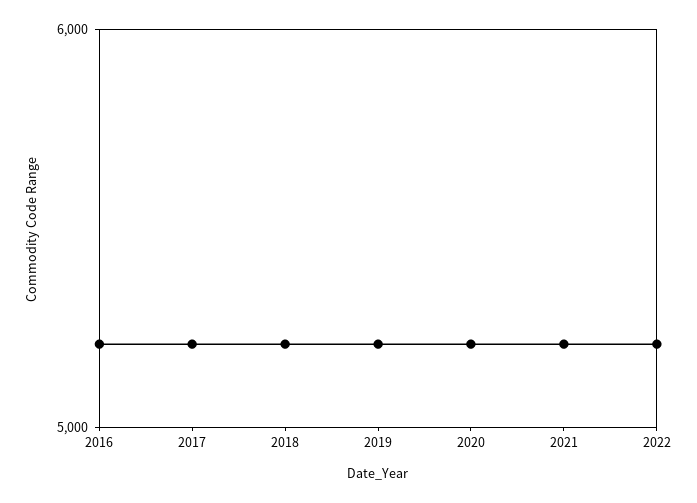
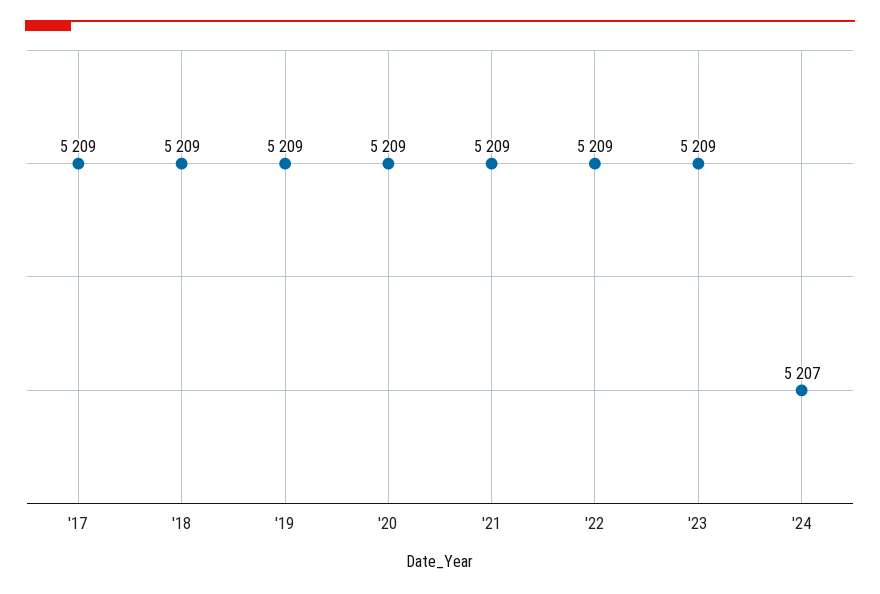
2016: 5200 -> none
'23: none -> 5209
'24: none -> 5207

